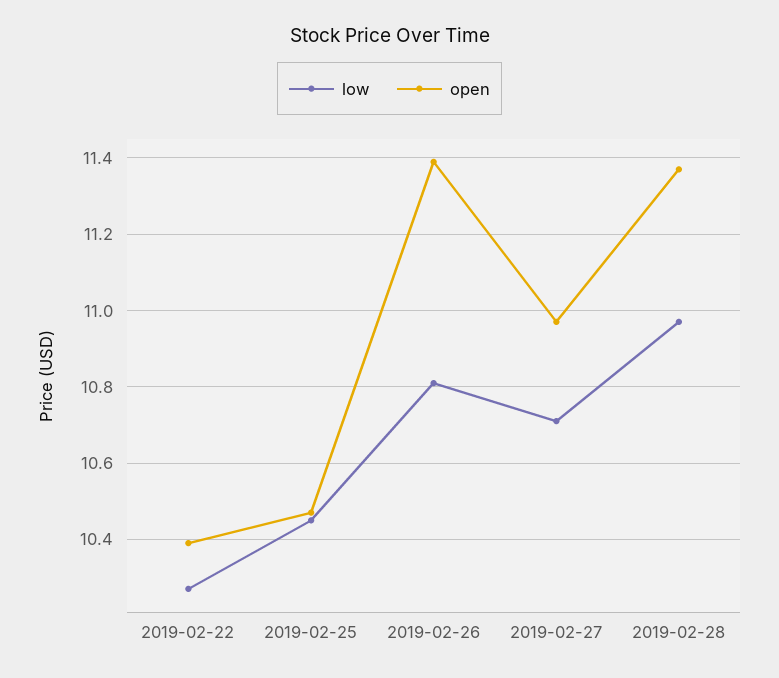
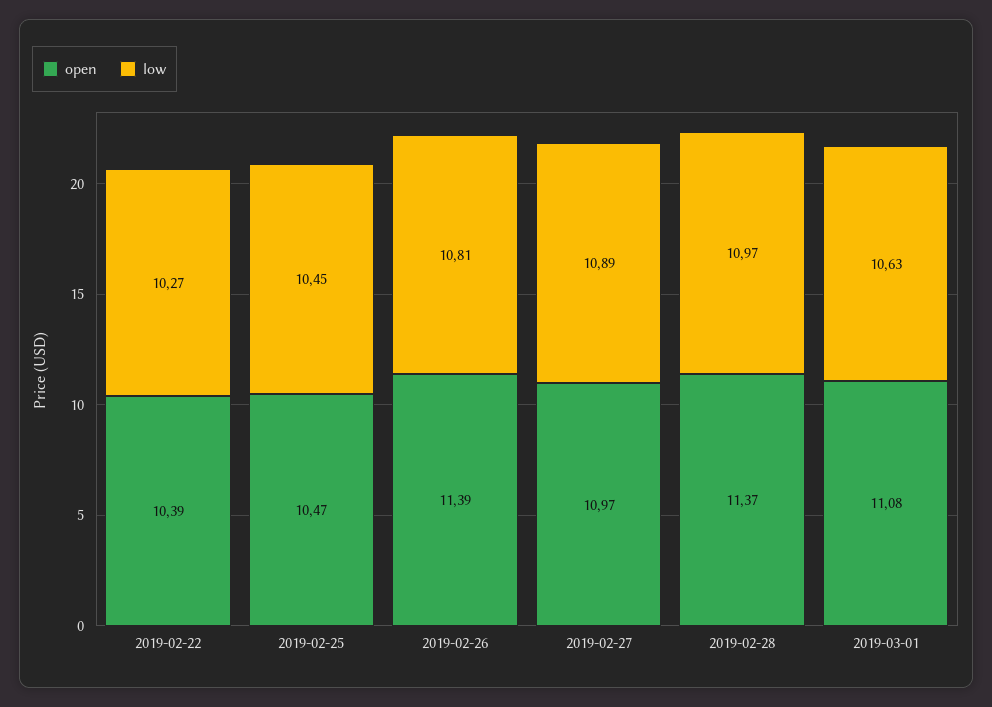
low, 2019-02-27: 10.7 -> 10.89
open, 2019-03-01: none -> 11.08
low, 2019-03-01: none -> 10.63

